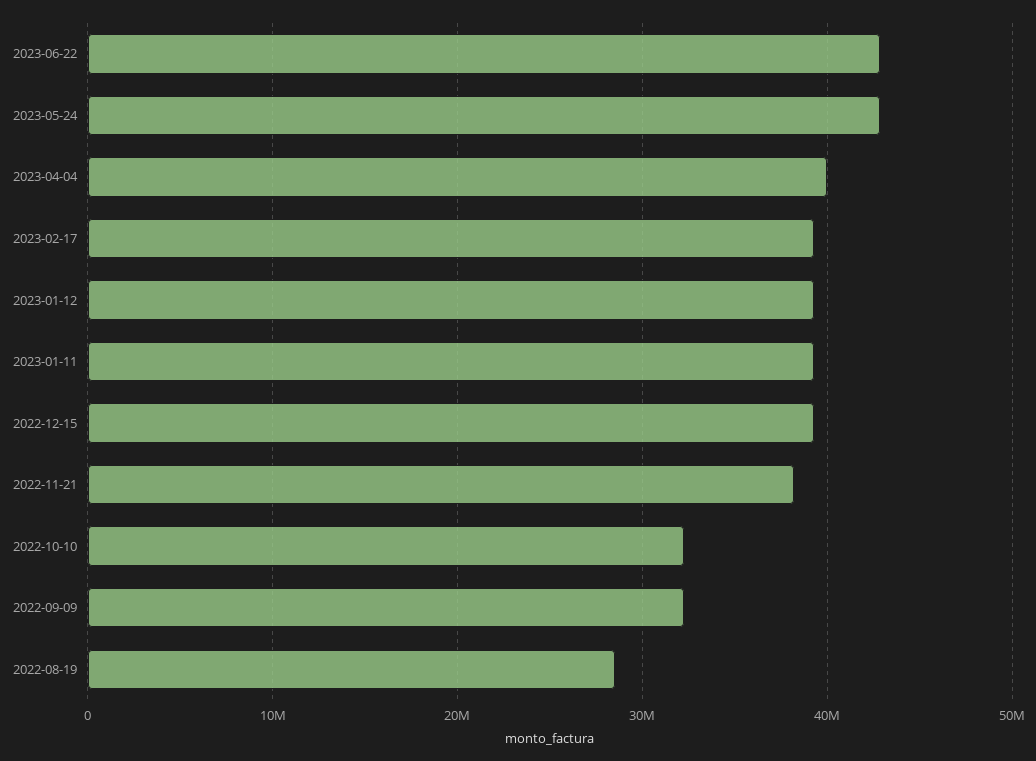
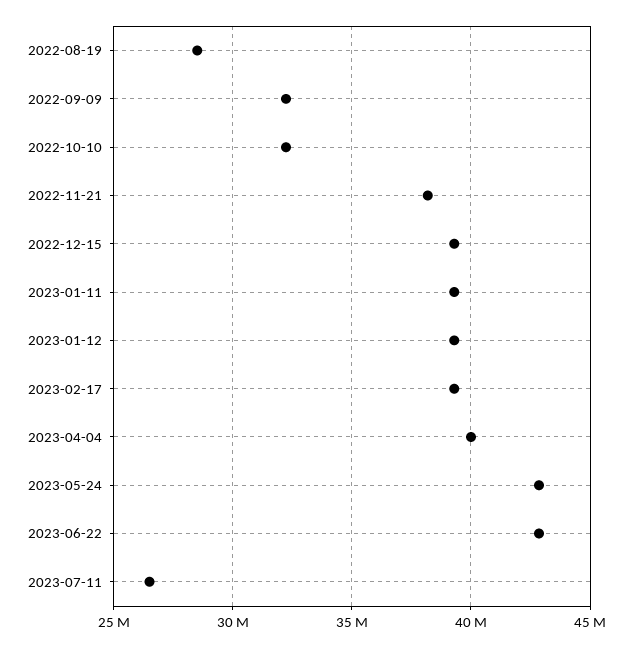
2023-07-11: none -> 26500000

